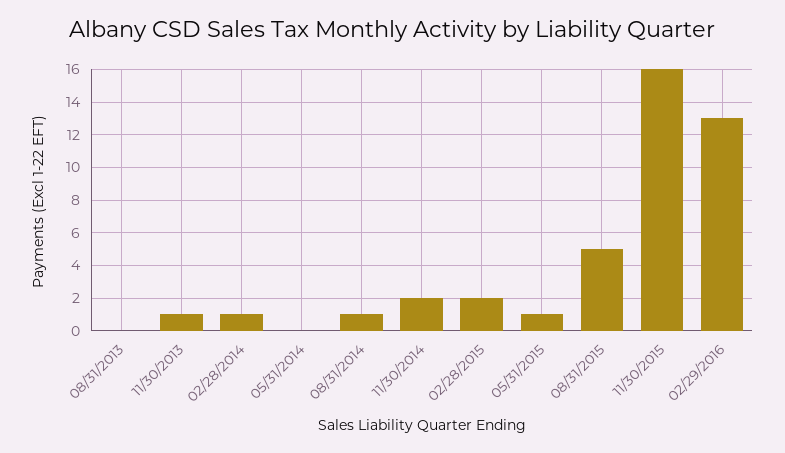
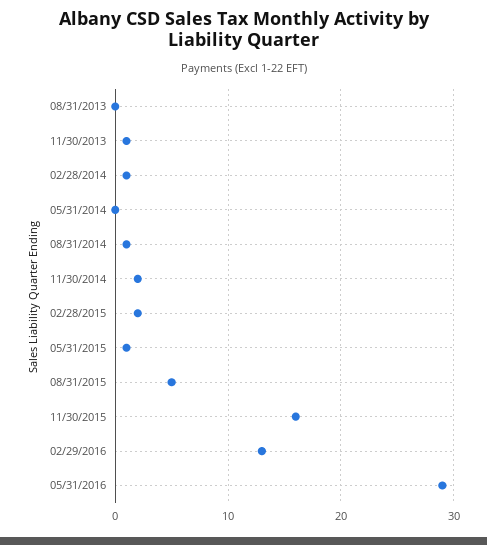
05/31/2016: none -> 29

